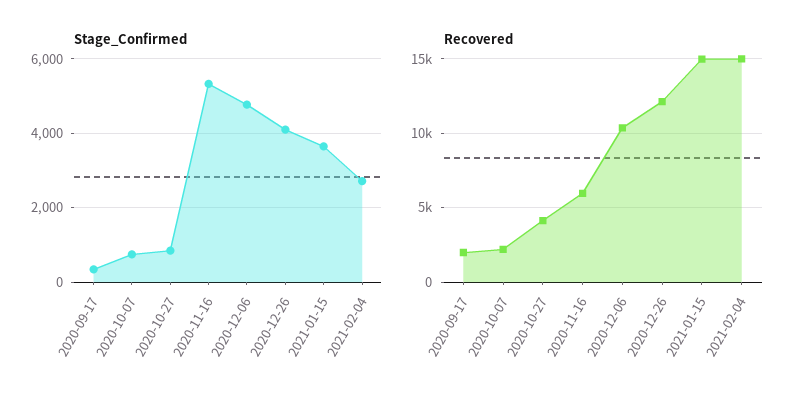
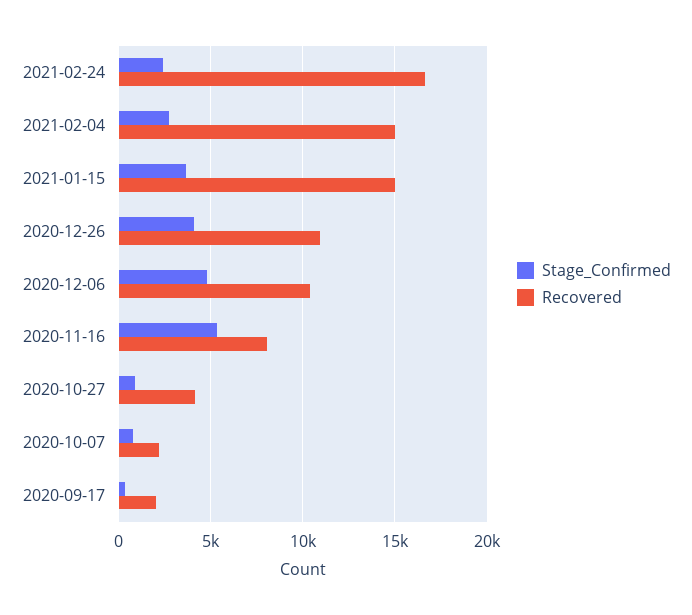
Recovered, 2020-11-16: 6000 -> 8000
Recovered, 2020-12-26: 12000 -> 11000
Stage_Confirmed, 2021-02-24: none -> 2500
Recovered, 2021-02-24: none -> 16500

